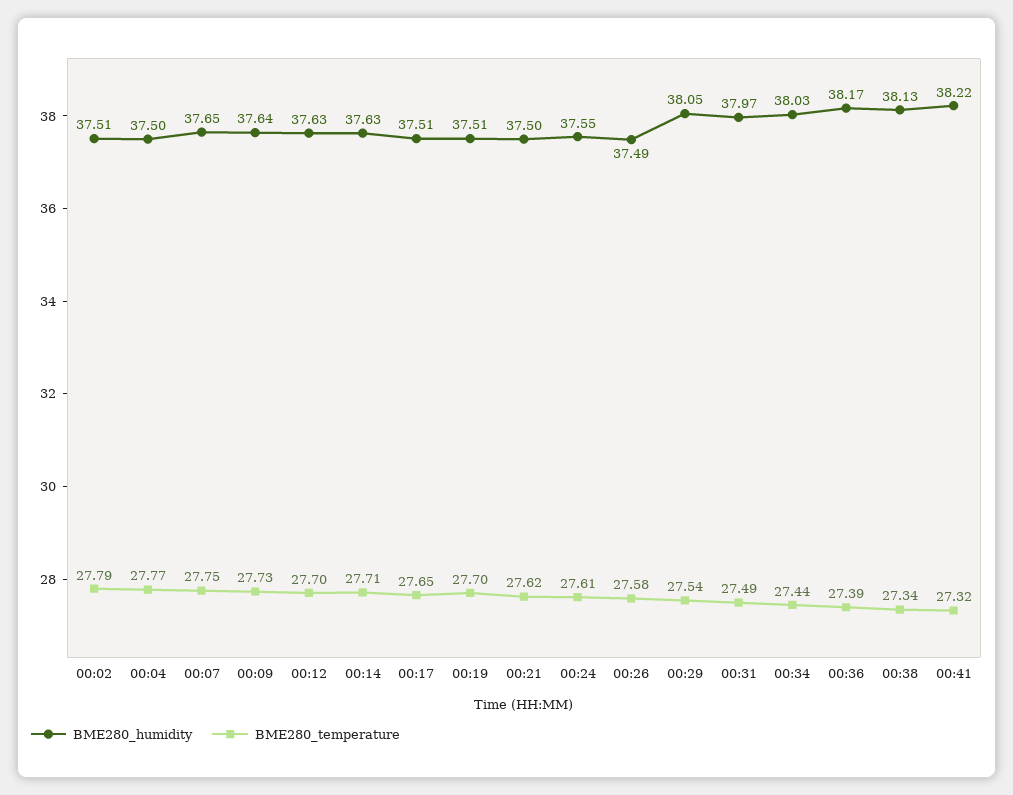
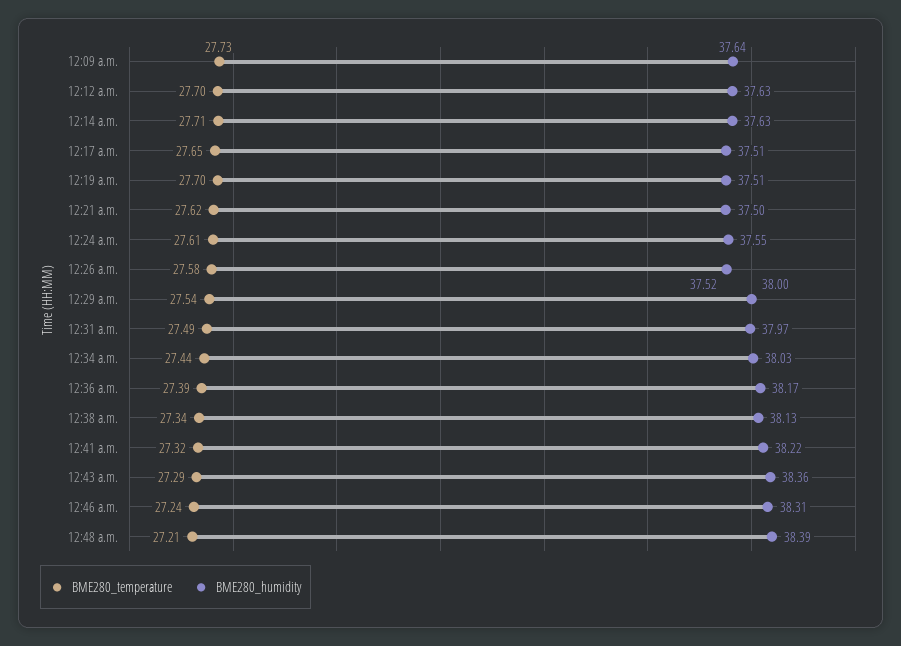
BME280_humidity, 00:02: 37.51 -> none
BME280_temperature, 00:02: 27.79 -> none
BME280_humidity, 00:04: 37.5 -> none
BME280_temperature, 00:04: 27.77 -> none
BME280_humidity, 00:07: 37.65 -> none
BME280_temperature, 00:07: 27.75 -> none
BME280_humidity, 00:26: 37.49 -> 37.52
BME280_humidity, 00:29: 38.05 -> 38
BME280_temperature, 12:43 a.m.: none -> 27.29
BME280_humidity, 12:43 a.m.: none -> 38.36
BME280_temperature, 12:46 a.m.: none -> 27.24
BME280_humidity, 12:46 a.m.: none -> 38.31
BME280_temperature, 12:48 a.m.: none -> 27.21
BME280_humidity, 12:48 a.m.: none -> 38.39

